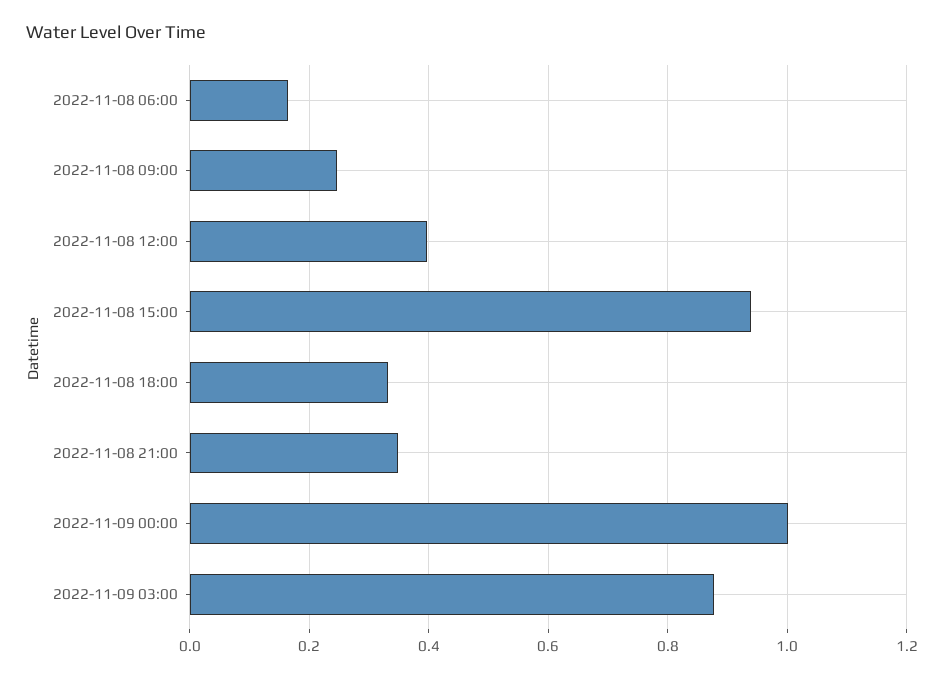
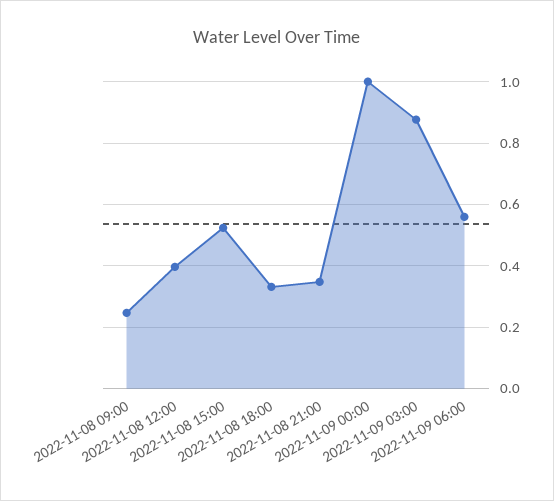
2022-11-08 06:00: 0.16 -> none
2022-11-08 15:00: 0.94 -> 0.52
2022-11-09 06:00: none -> 0.56

